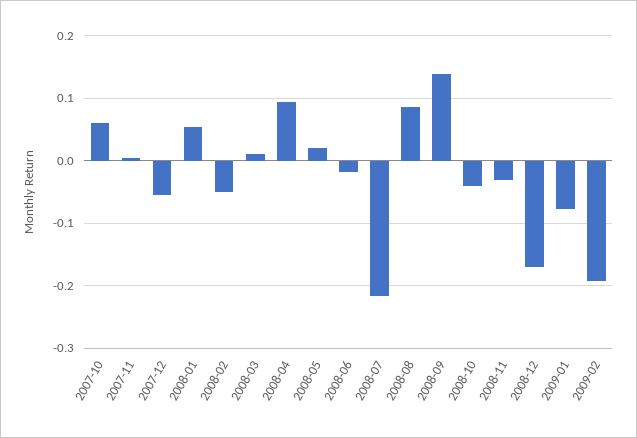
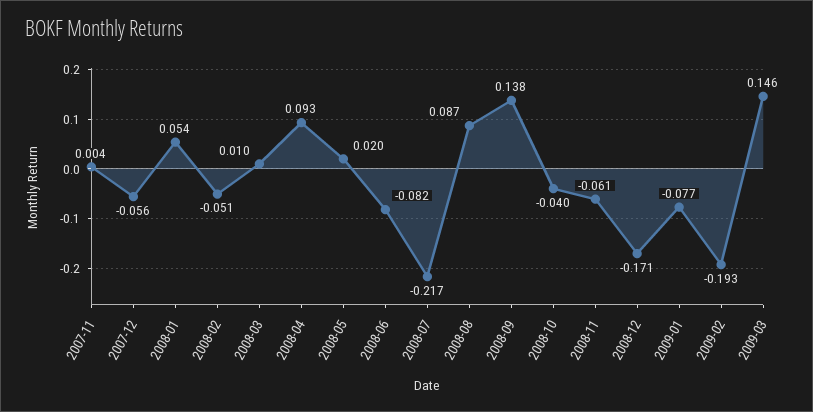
2007-10: 0.06 -> none
2008-06: -0.02 -> -0.082
2008-11: -0.03 -> -0.061
2009-03: none -> 0.146

